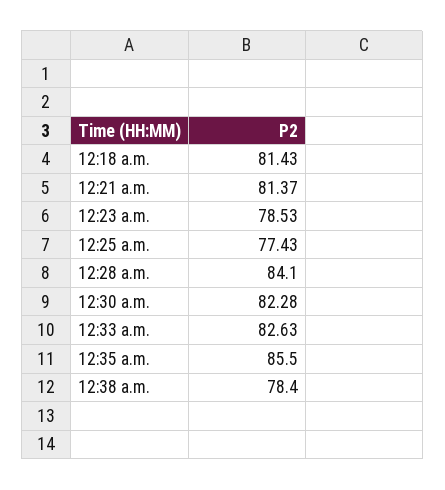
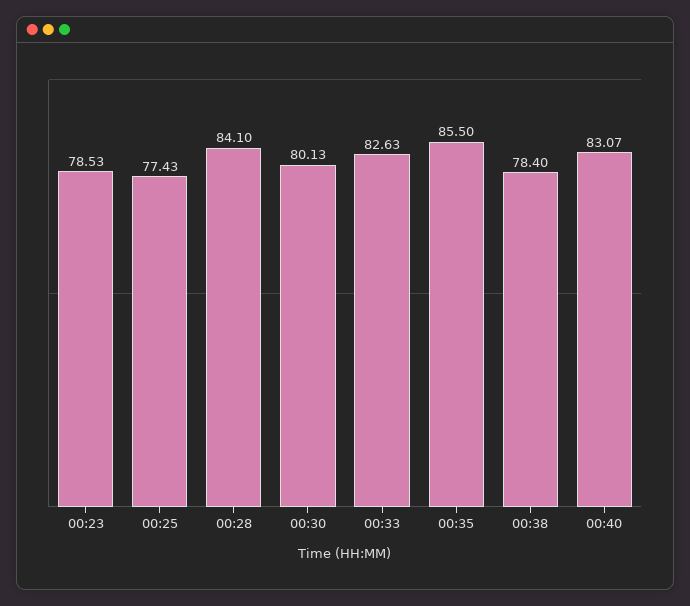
12:18 a.m.: 81.43 -> none
12:21 a.m.: 81.37 -> none
12:30 a.m.: 82.28 -> 80.13
00:40: none -> 83.07

